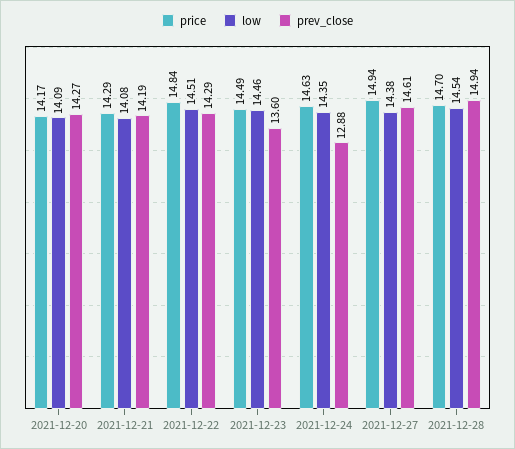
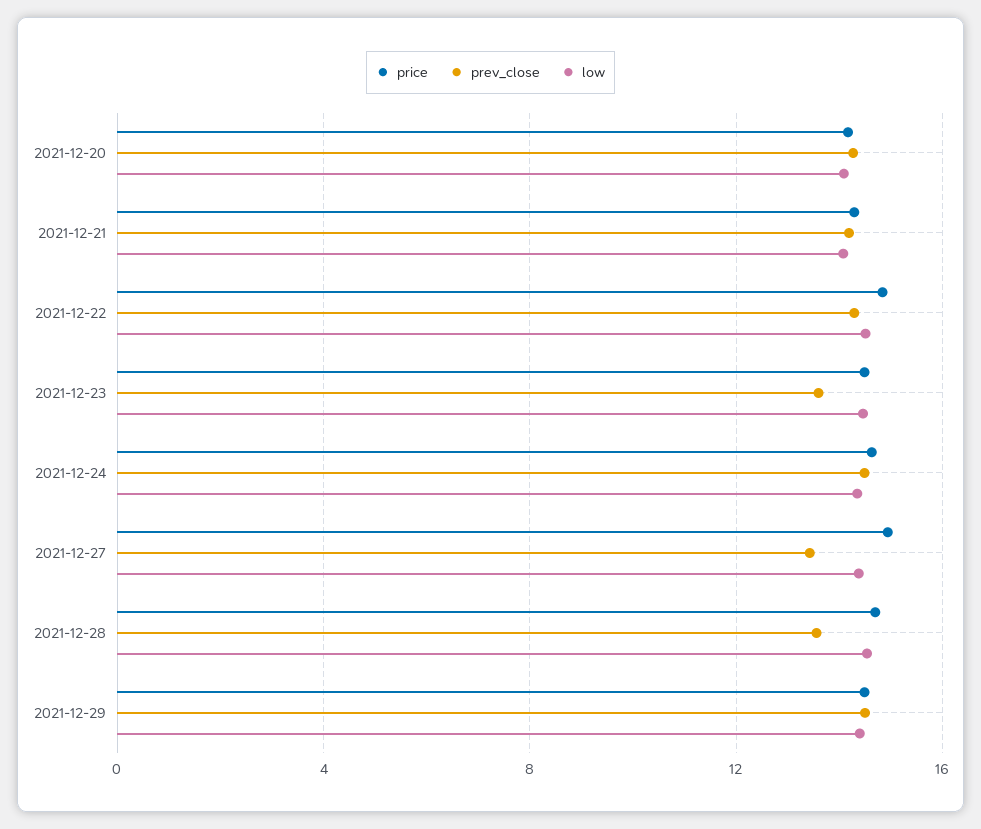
prev_close, 2021-12-24: 12.88 -> 14.5
prev_close, 2021-12-27: 14.61 -> 13.5
prev_close, 2021-12-28: 14.94 -> 13.5
price, 2021-12-29: none -> 14.5
prev_close, 2021-12-29: none -> 14.5
low, 2021-12-29: none -> 14.5

